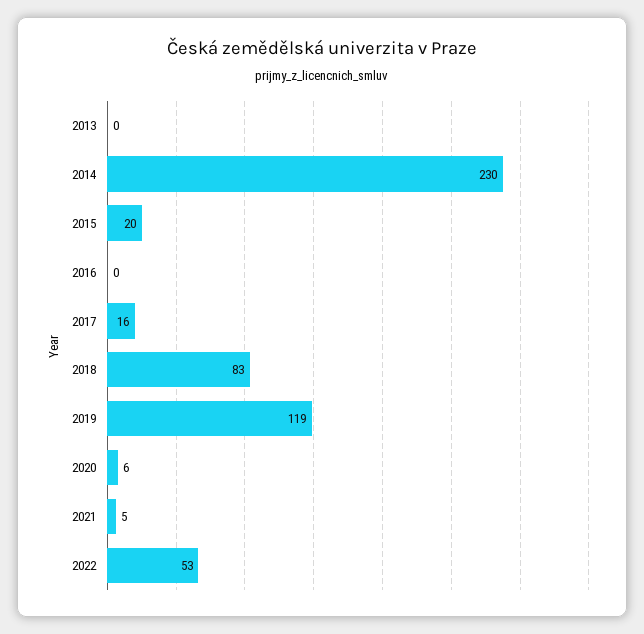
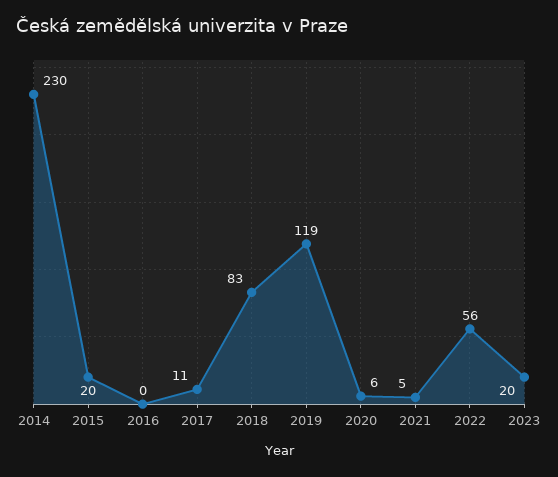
2013: 0 -> none
2017: 16 -> 11
2022: 53 -> 56
2023: none -> 20

